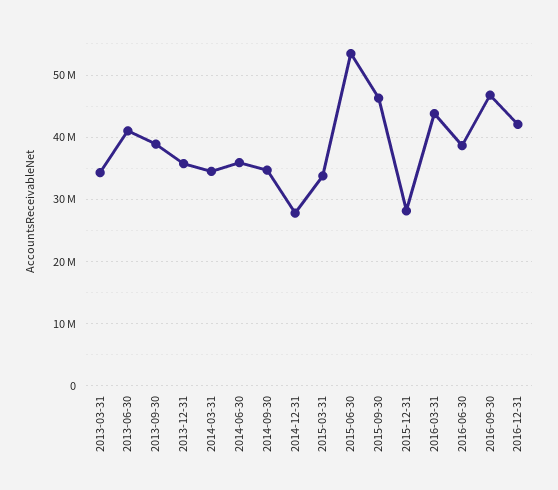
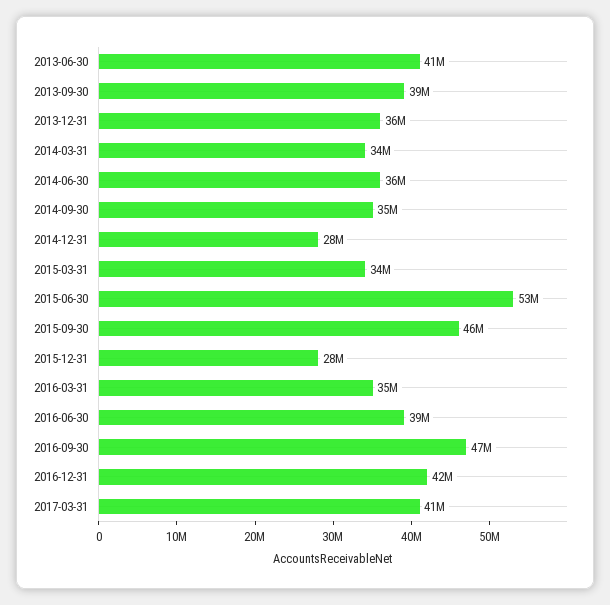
2013-03-31: 34000000 -> none
2016-03-31: 44000000 -> 35000000
2017-03-31: none -> 41000000

